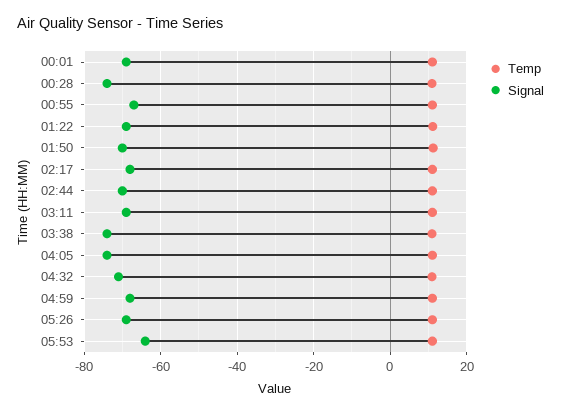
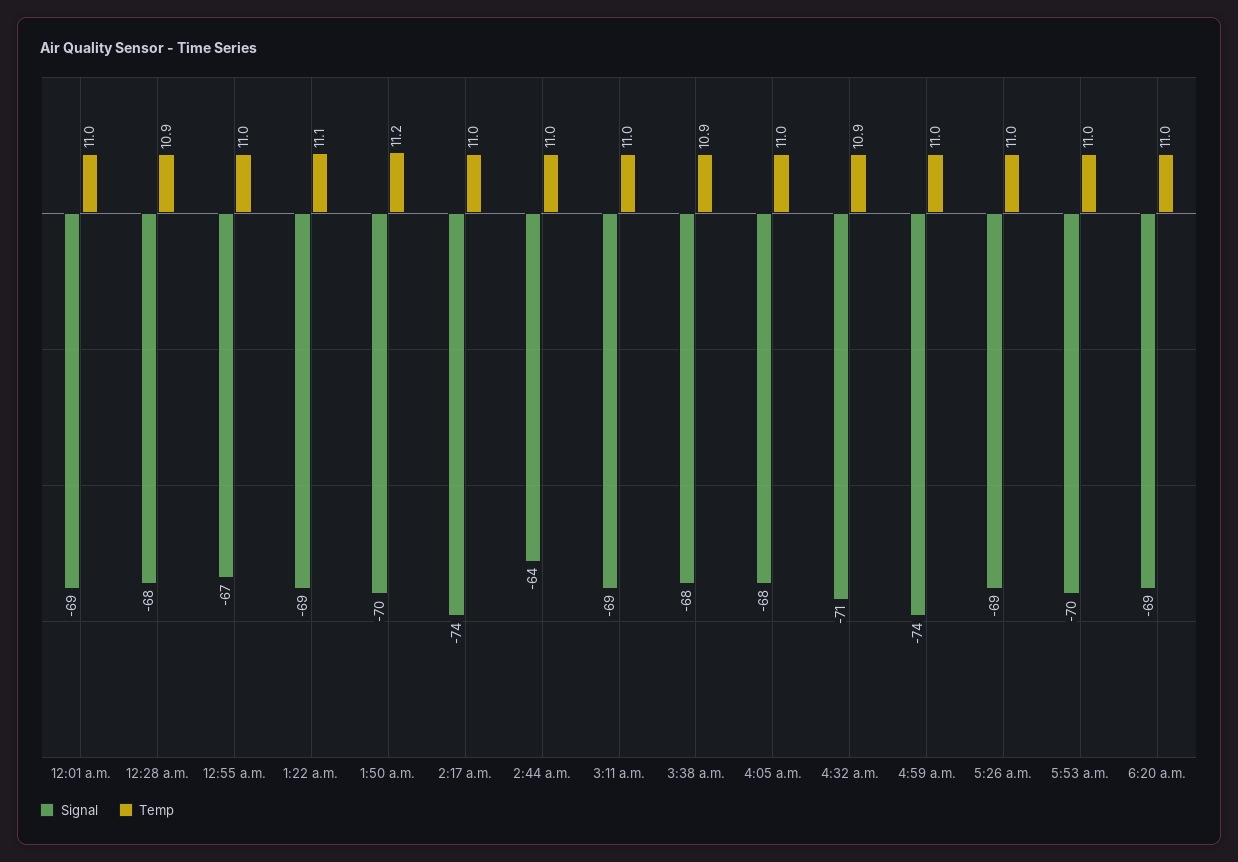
Signal, 00:28: -74 -> -68
Signal, 02:17: -68 -> -74
Signal, 02:44: -70 -> -64
Signal, 03:38: -74 -> -68
Signal, 04:05: -74 -> -68
Signal, 04:59: -68 -> -74
Signal, 05:53: -64 -> -70
Signal, 6:20 a.m.: none -> -69
Temp, 6:20 a.m.: none -> 11

